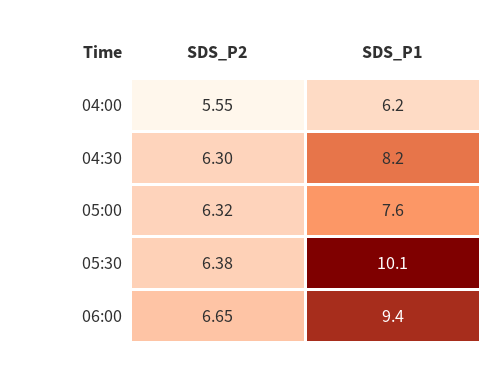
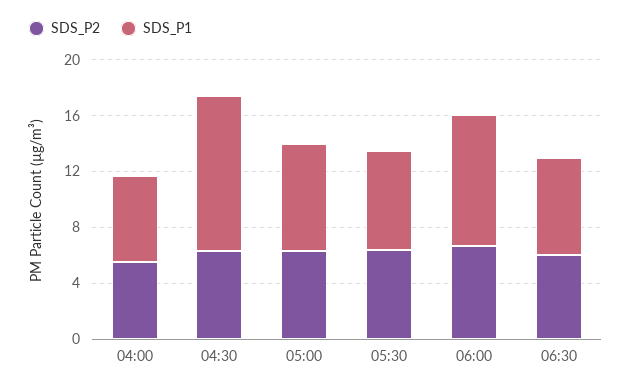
SDS_P1, 04:30: 8.2 -> 11
SDS_P1, 05:30: 10.1 -> 7
SDS_P2, 06:30: none -> 6
SDS_P1, 06:30: none -> 7

